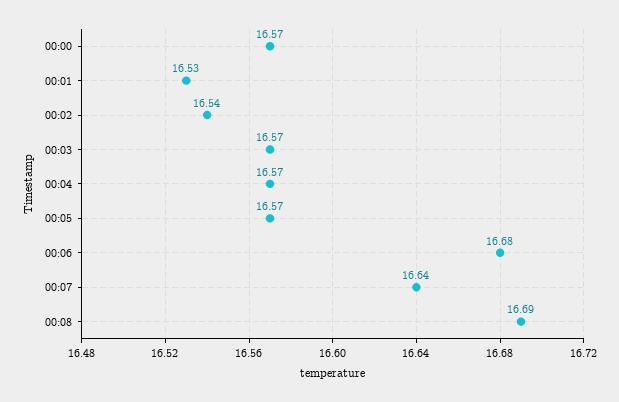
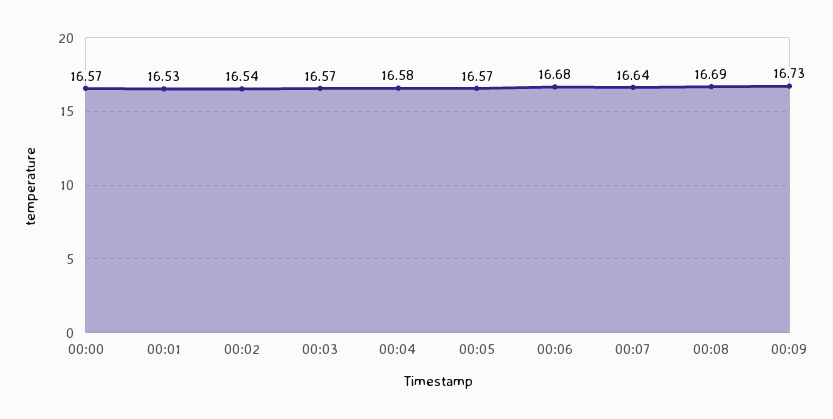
00:04: 16.57 -> 16.58
00:09: none -> 16.73

